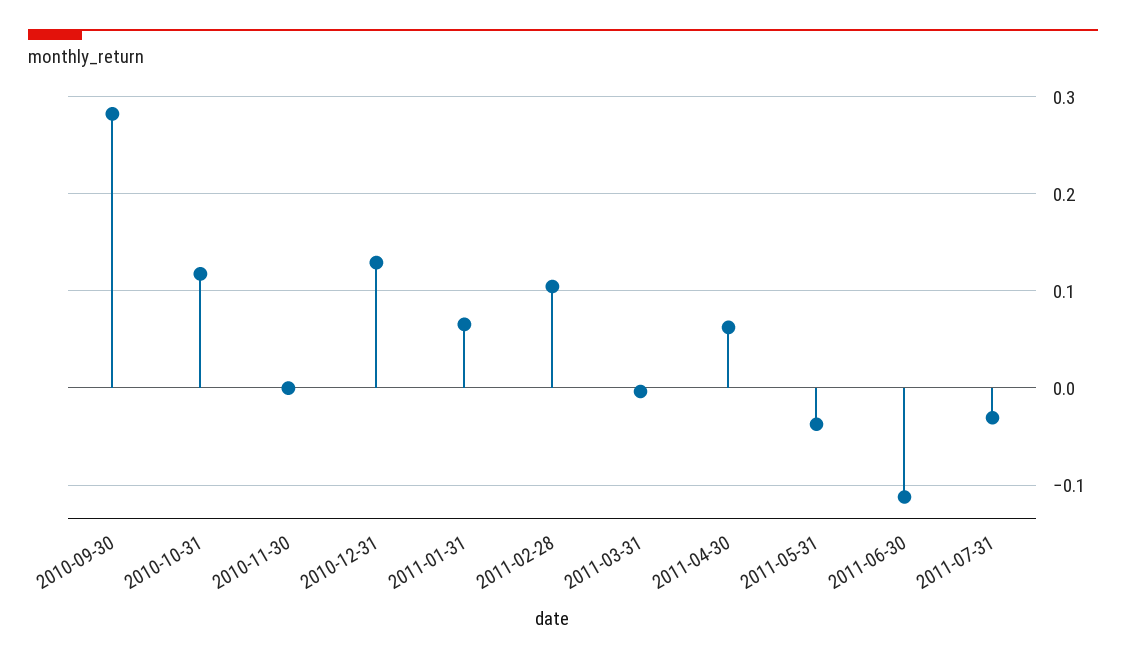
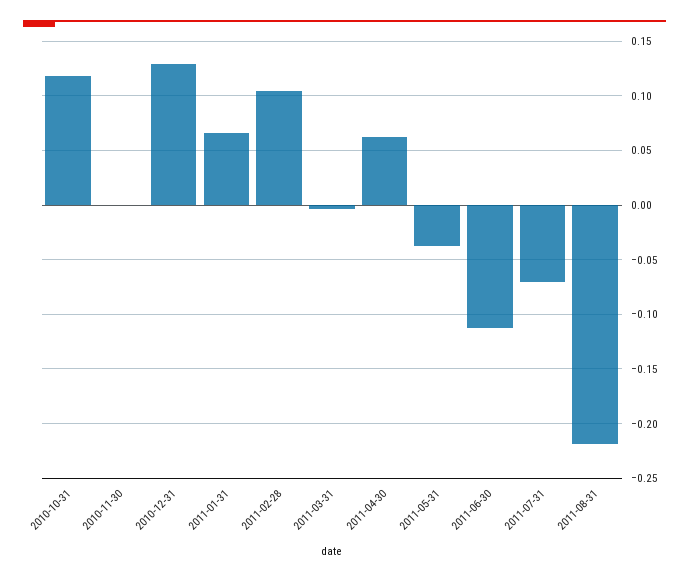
2010-09-30: 0.28 -> none
2011-07-31: -0.03 -> -0.07
2011-08-31: none -> -0.22

